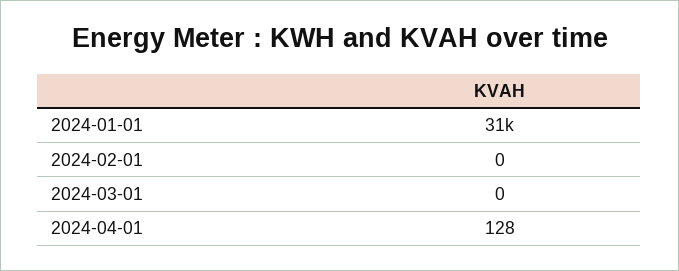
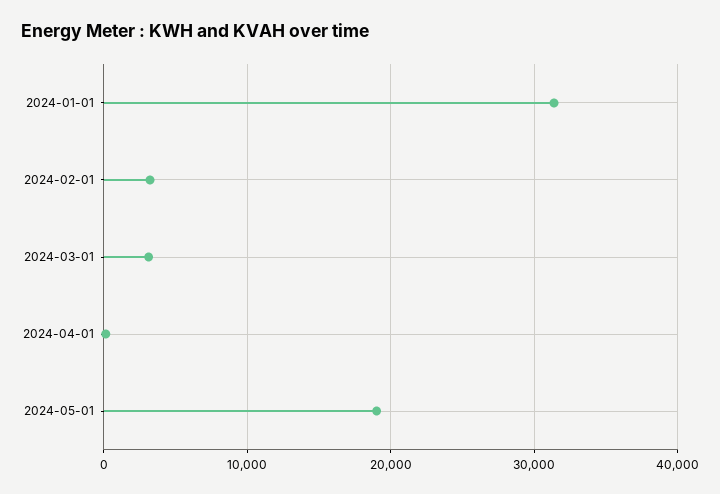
2024-02-01: 0 -> 3000
2024-03-01: 0 -> 3000
2024-05-01: none -> 19000

